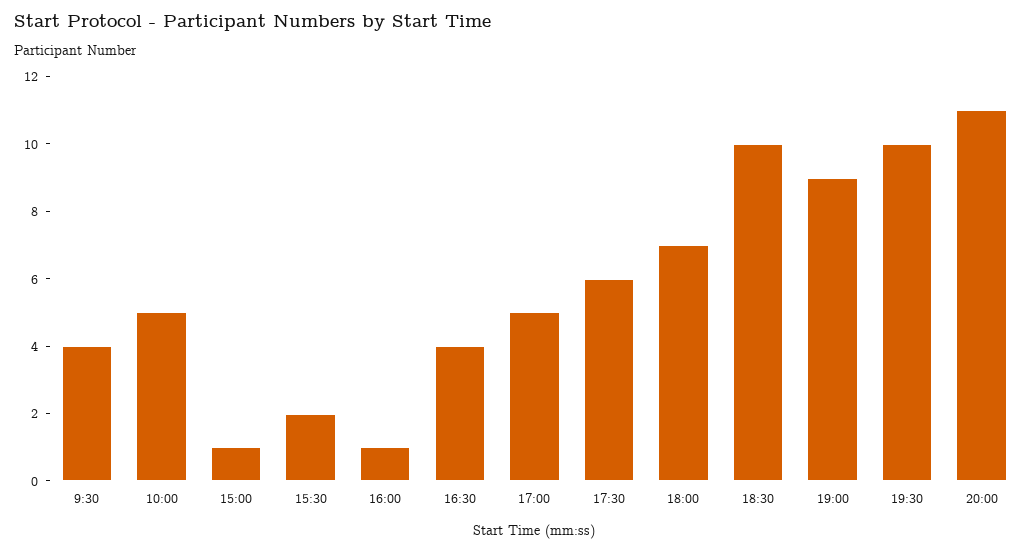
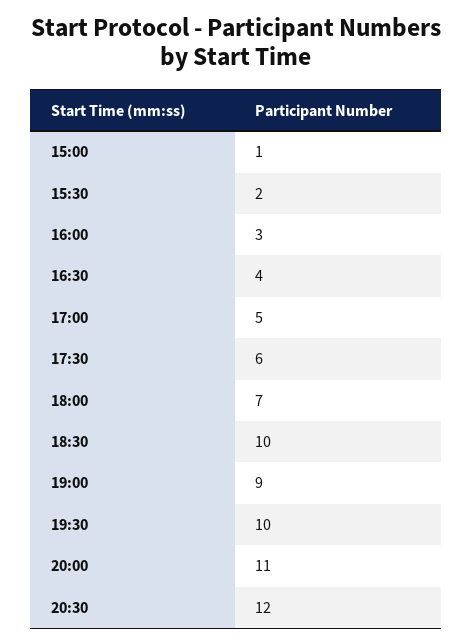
9:30: 4 -> none
10:00: 5 -> none
16:00: 1 -> 3
20:30: none -> 12

